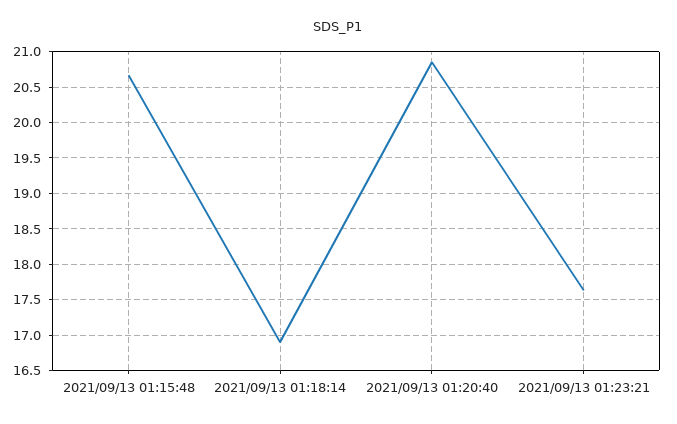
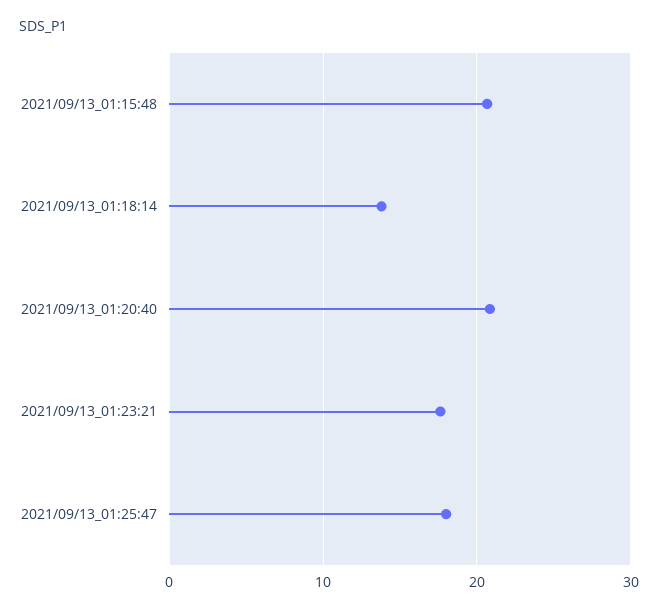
2021/09/13 01:18:14: 16.9 -> 14
2021/09/13_01:25:47: none -> 18

